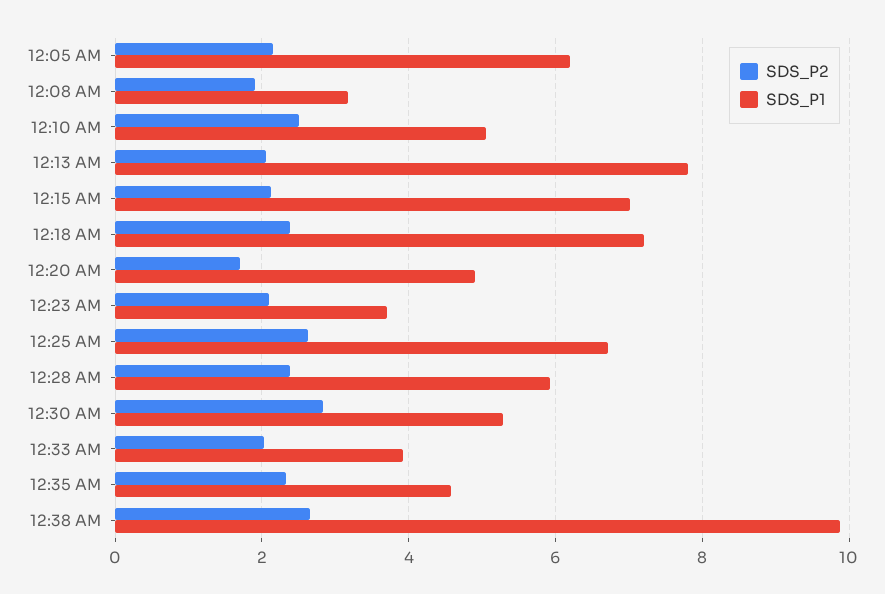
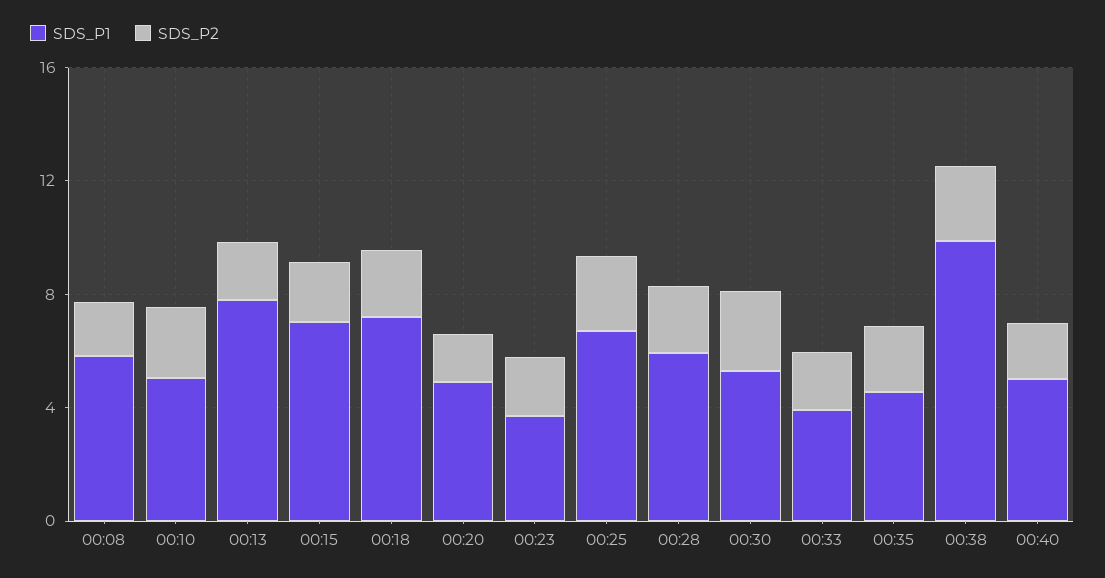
SDS_P2, 12:05 AM: 2.2 -> none
SDS_P1, 12:05 AM: 6.2 -> none
SDS_P1, 12:08 AM: 3.2 -> 6
SDS_P1, 00:40: none -> 5
SDS_P2, 00:40: none -> 2

